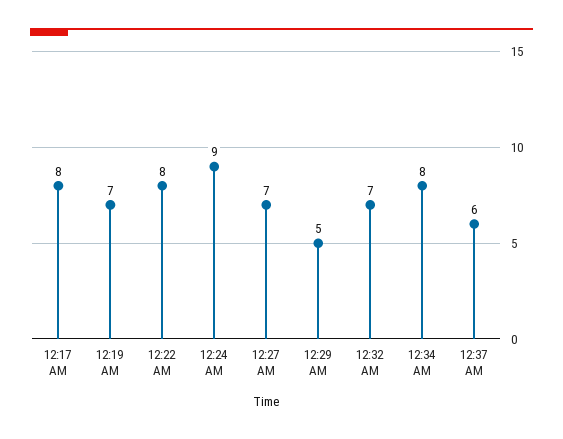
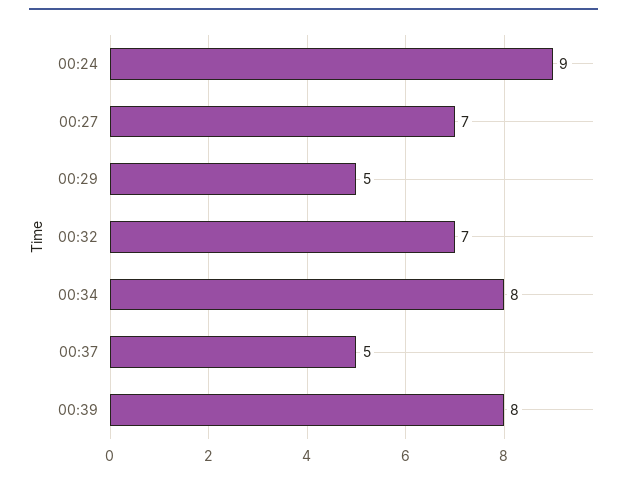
12:17 AM: 8 -> none
12:19 AM: 7 -> none
12:22 AM: 8 -> none
12:37 AM: 6 -> 5
00:39: none -> 8

